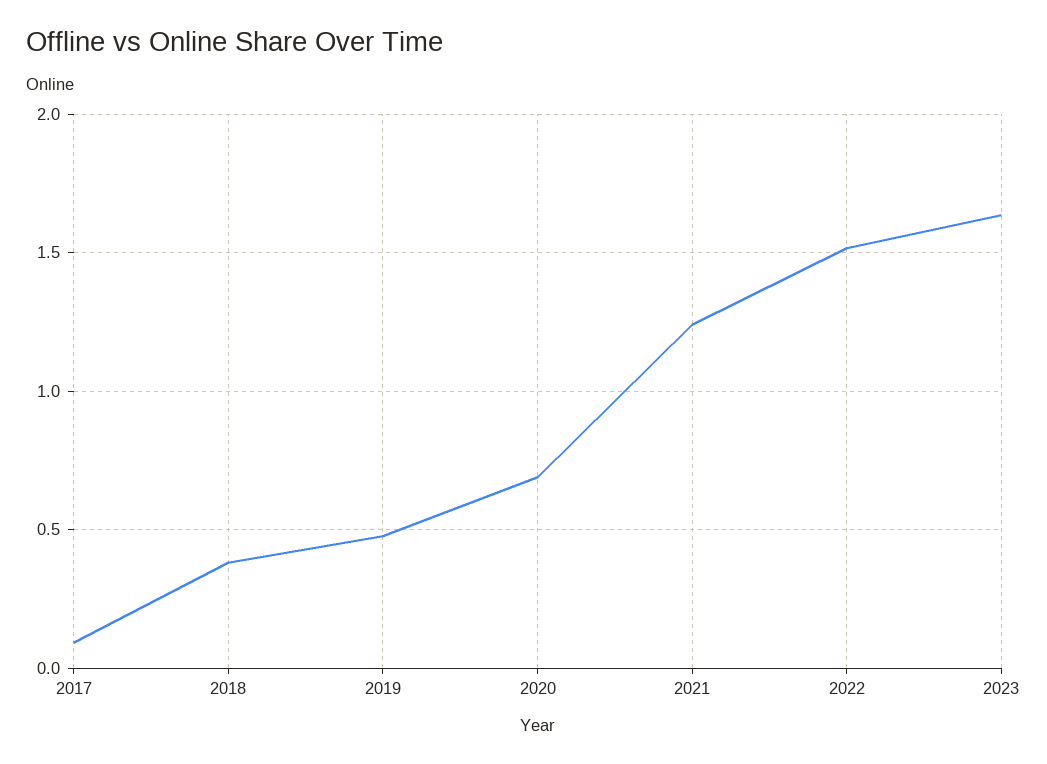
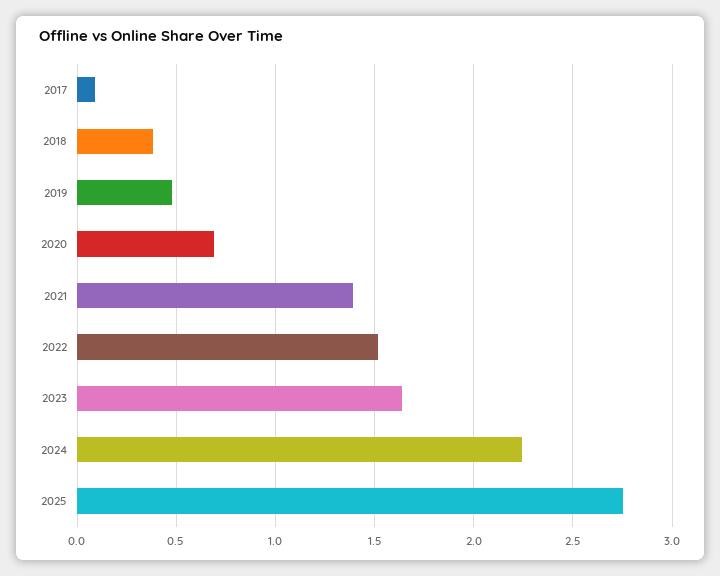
2021: 1.25 -> 1.4
2024: none -> 2.25
2025: none -> 2.75

